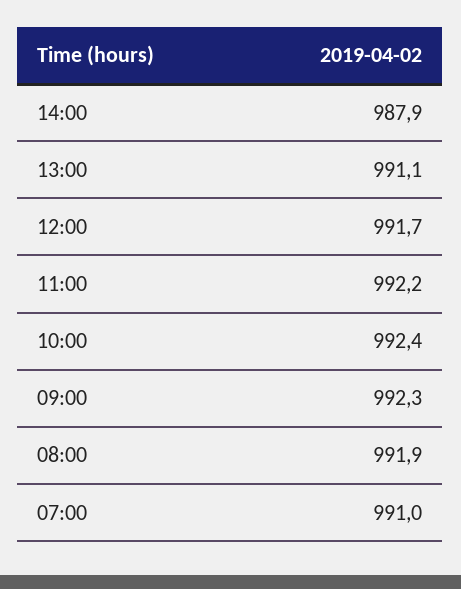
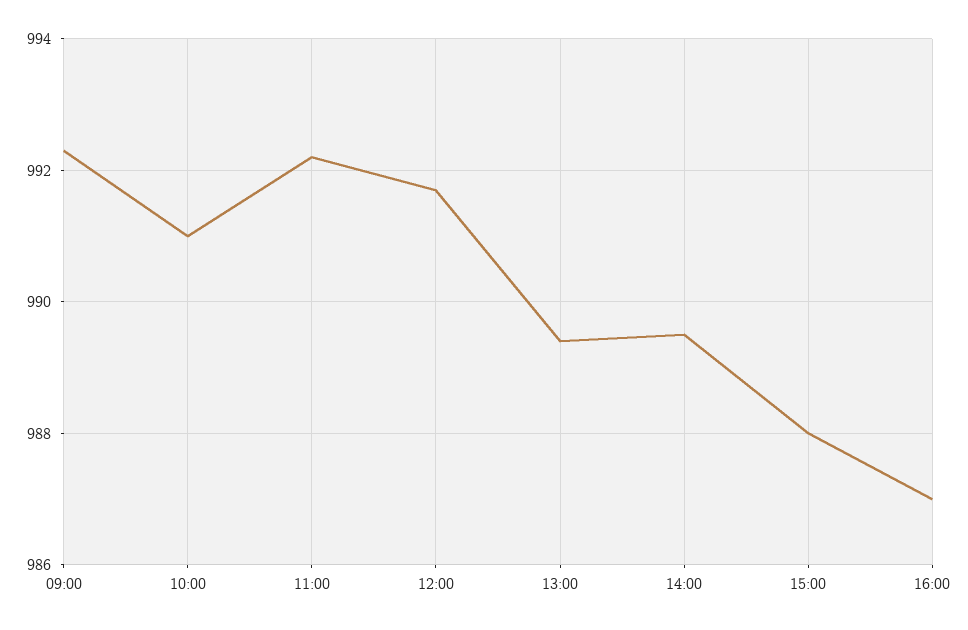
14:00: 987.9 -> 989.5
13:00: 991.1 -> 989.5
10:00: 992.4 -> 991
08:00: 991.9 -> none
07:00: 991 -> none
15:00: none -> 988
16:00: none -> 987

